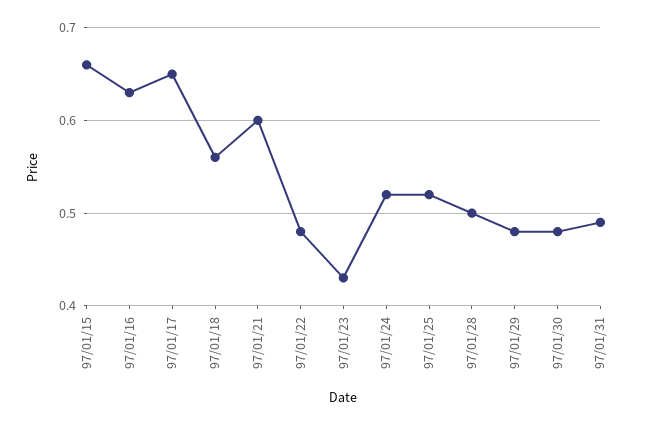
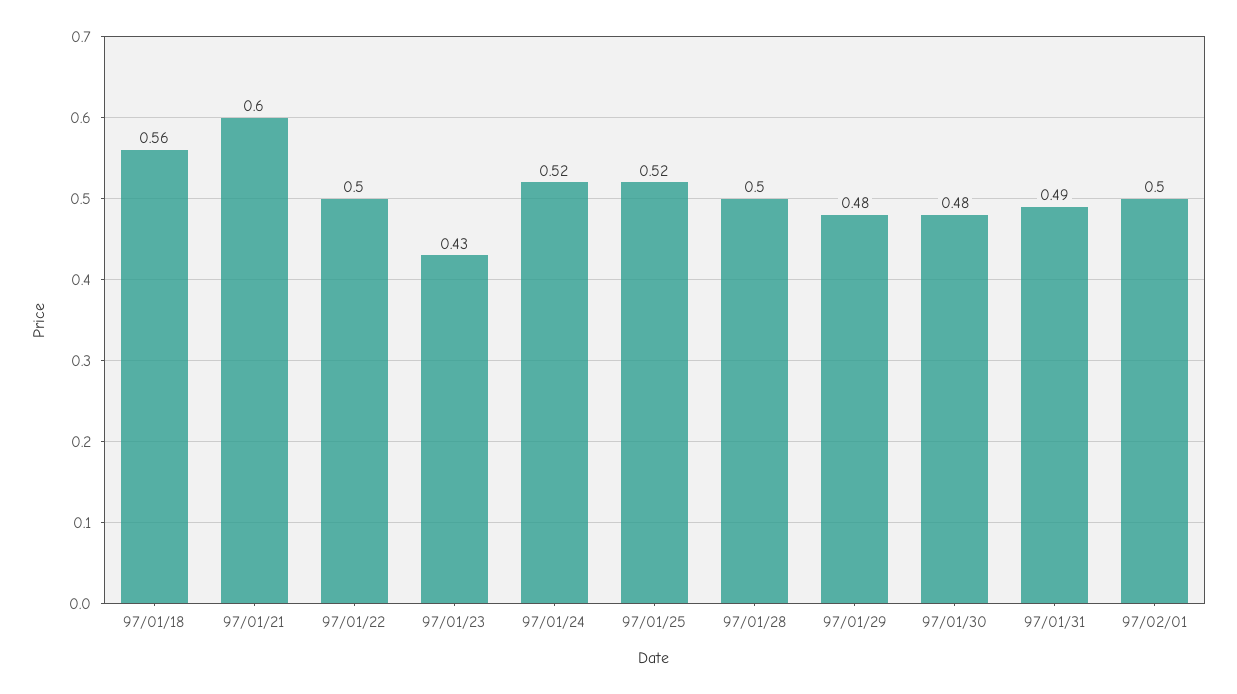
97/01/15: 0.66 -> none
97/01/16: 0.63 -> none
97/01/17: 0.65 -> none
97/01/22: 0.48 -> 0.5
97/02/01: none -> 0.5

